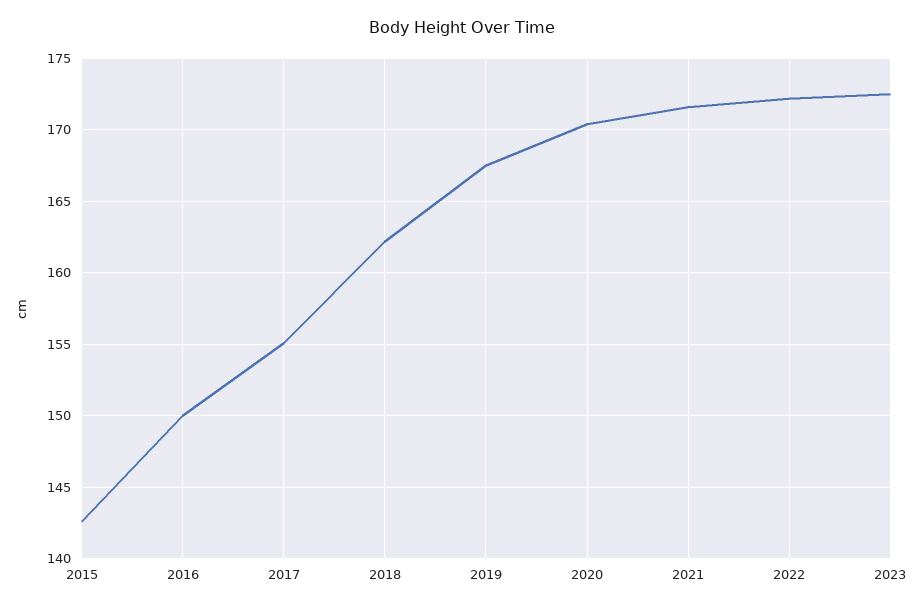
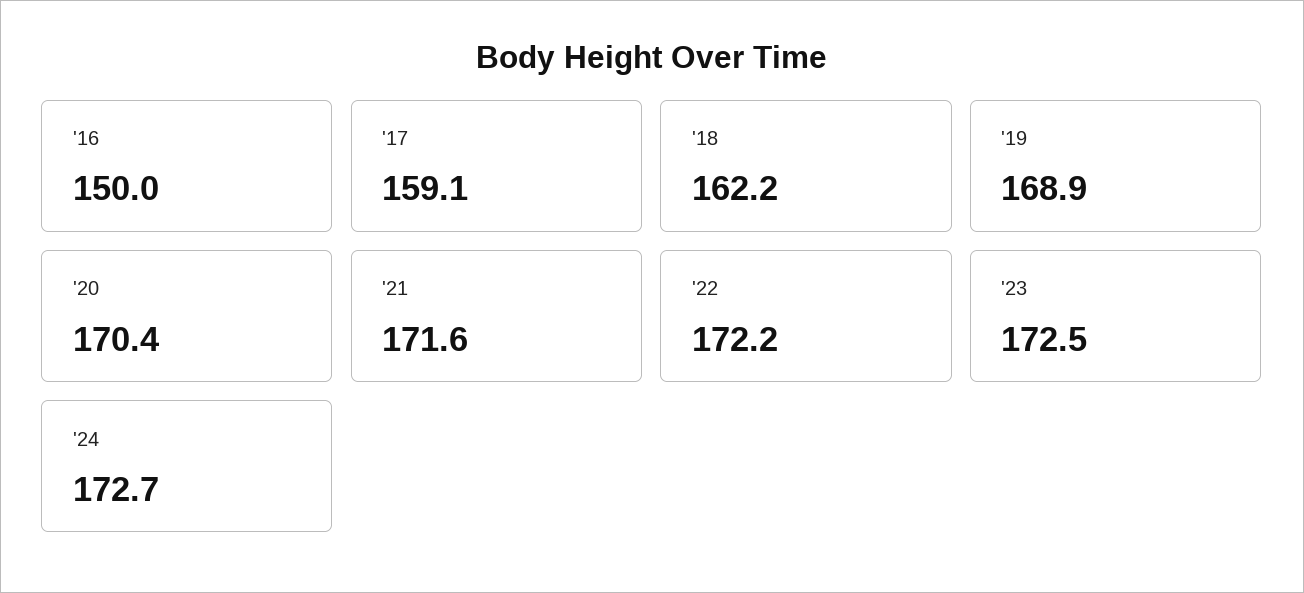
2015: 142.5 -> none
2017: 155 -> 159.1
2019: 167.5 -> 168.9
'24: none -> 172.7

